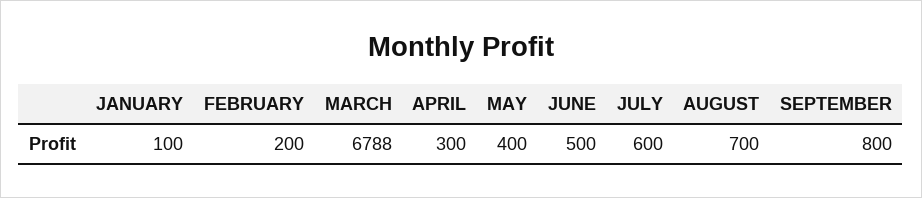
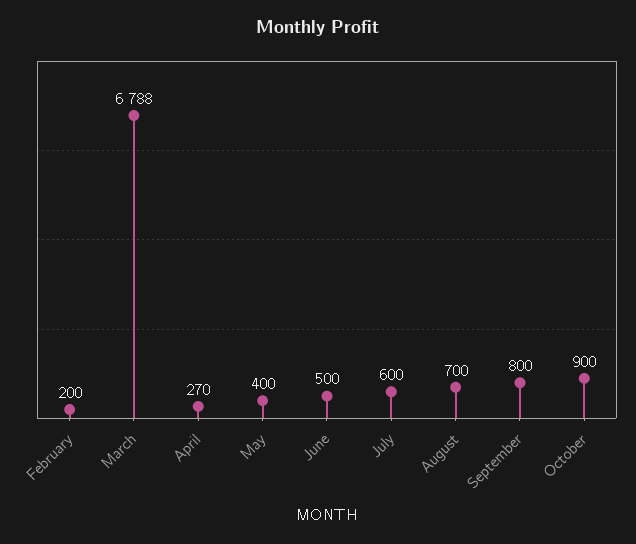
JANUARY: 100 -> none
APRIL: 300 -> 270
October: none -> 900

